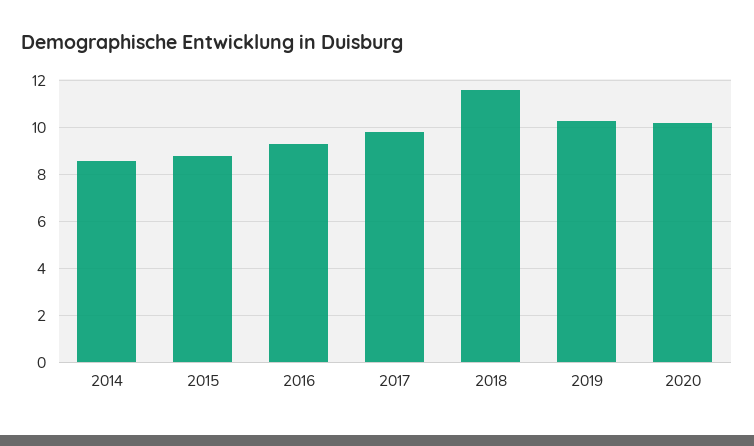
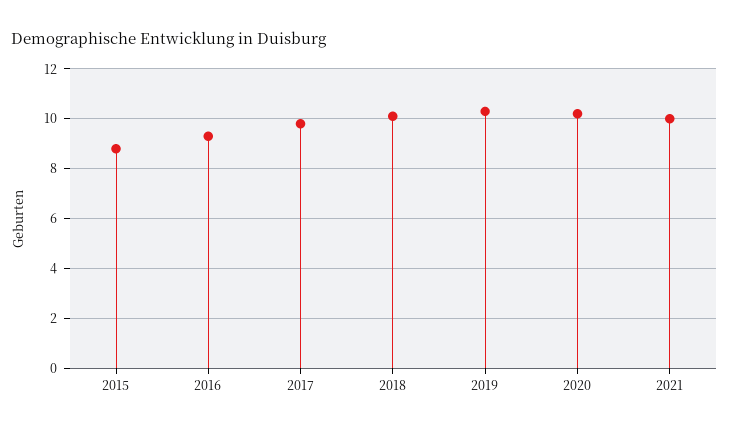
2014: 8.5 -> none
2018: 11.5 -> 10
2021: none -> 10

